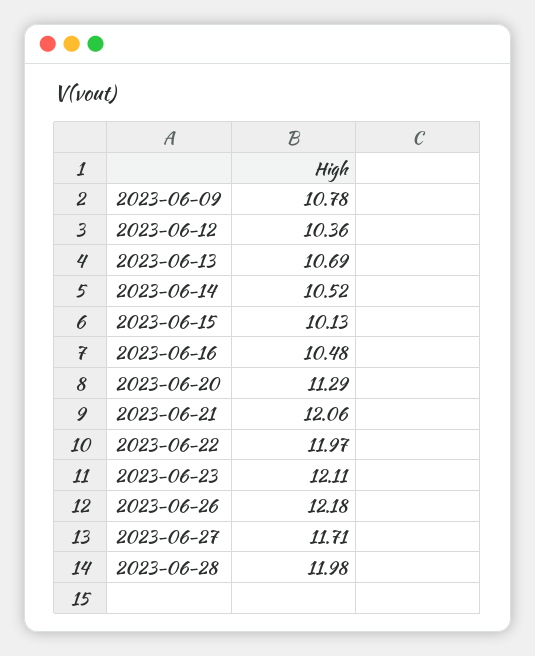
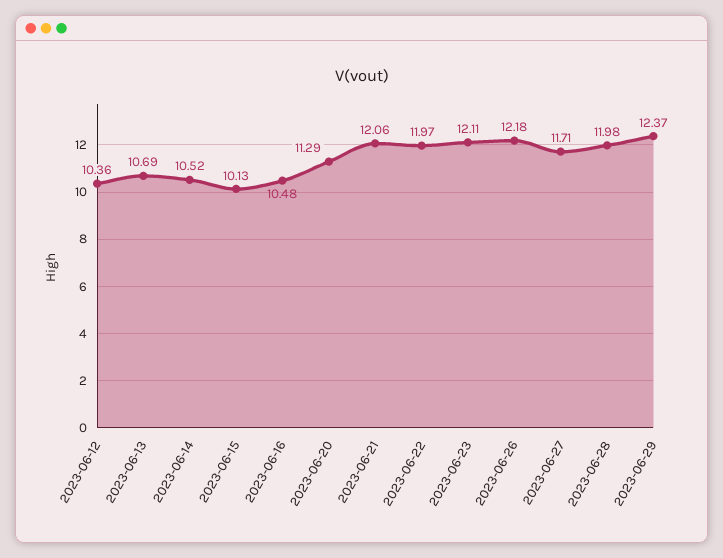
2023-06-09: 10.78 -> none
2023-06-29: none -> 12.37

